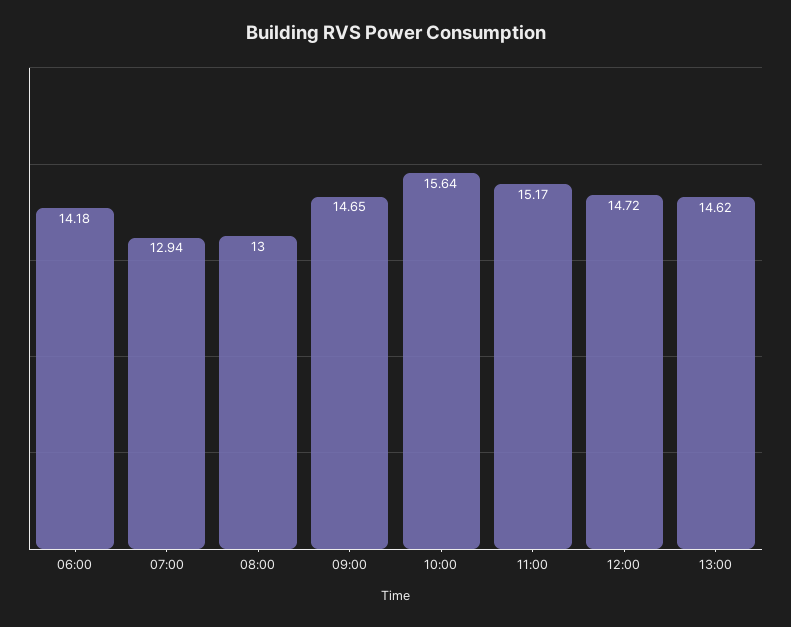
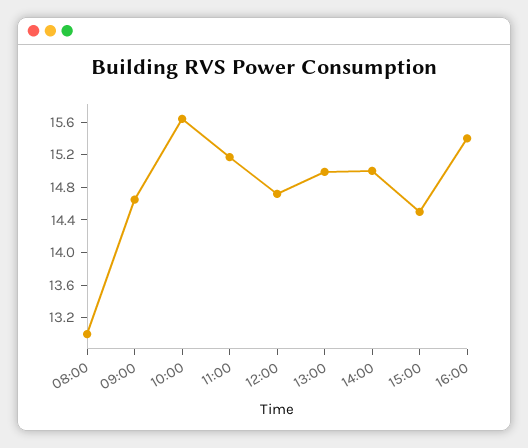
06:00: 14.18 -> none
07:00: 12.94 -> none
13:00: 14.62 -> 15
14:00: none -> 15
15:00: none -> 14.5
16:00: none -> 15.4

